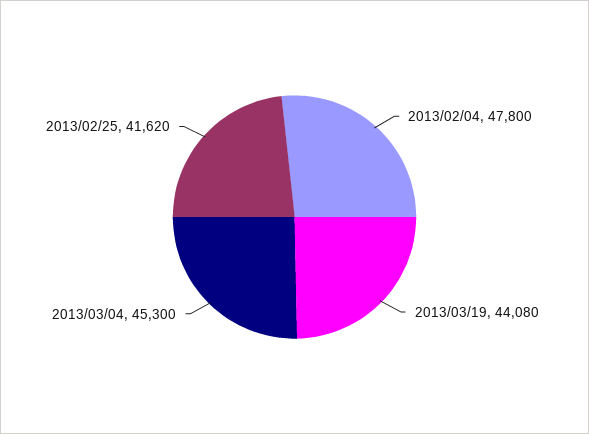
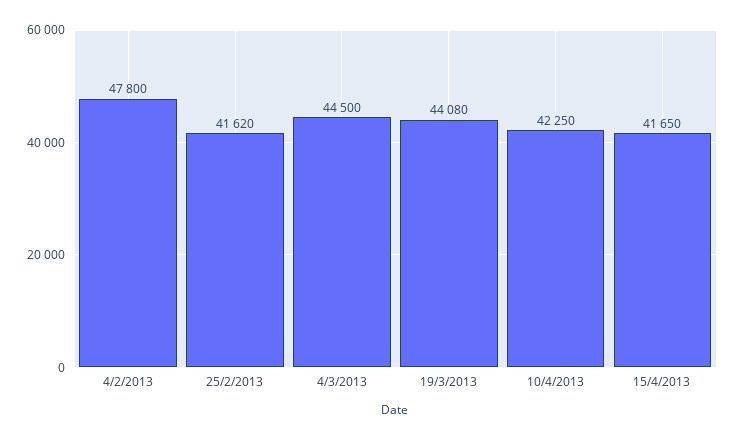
2013/03/04: 45300 -> 44500
10/4/2013: none -> 42250
15/4/2013: none -> 41650

